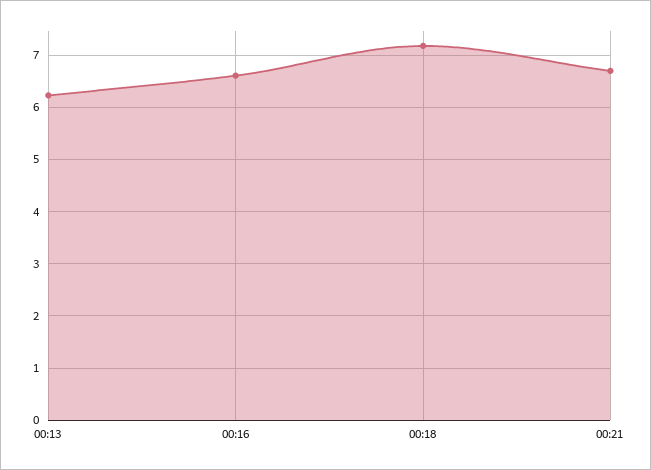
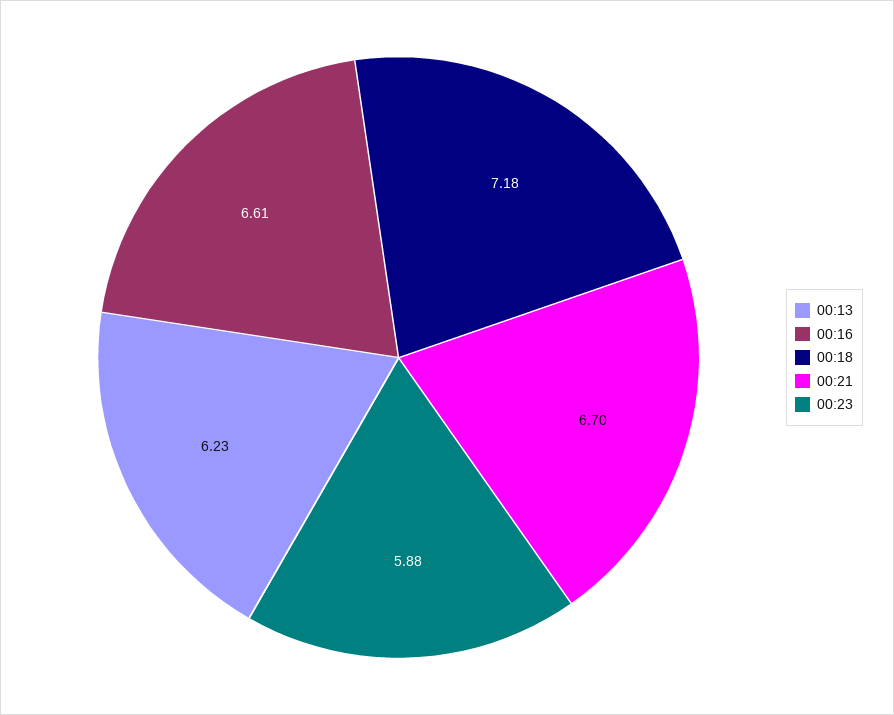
00:23: none -> 5.88

